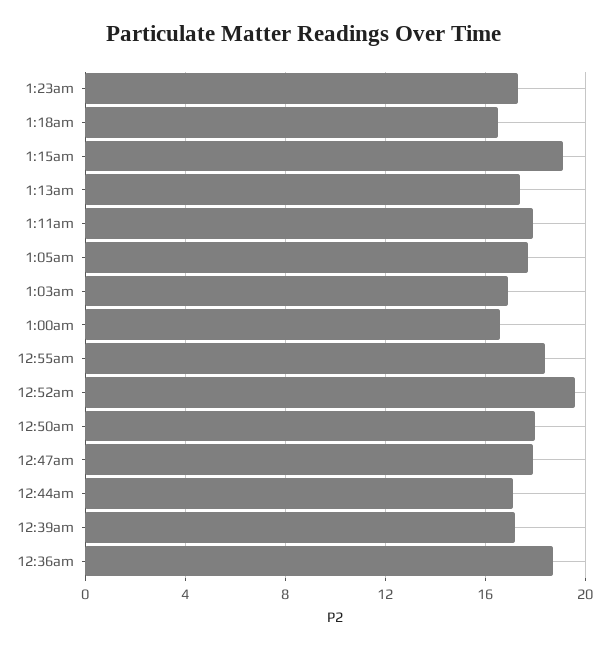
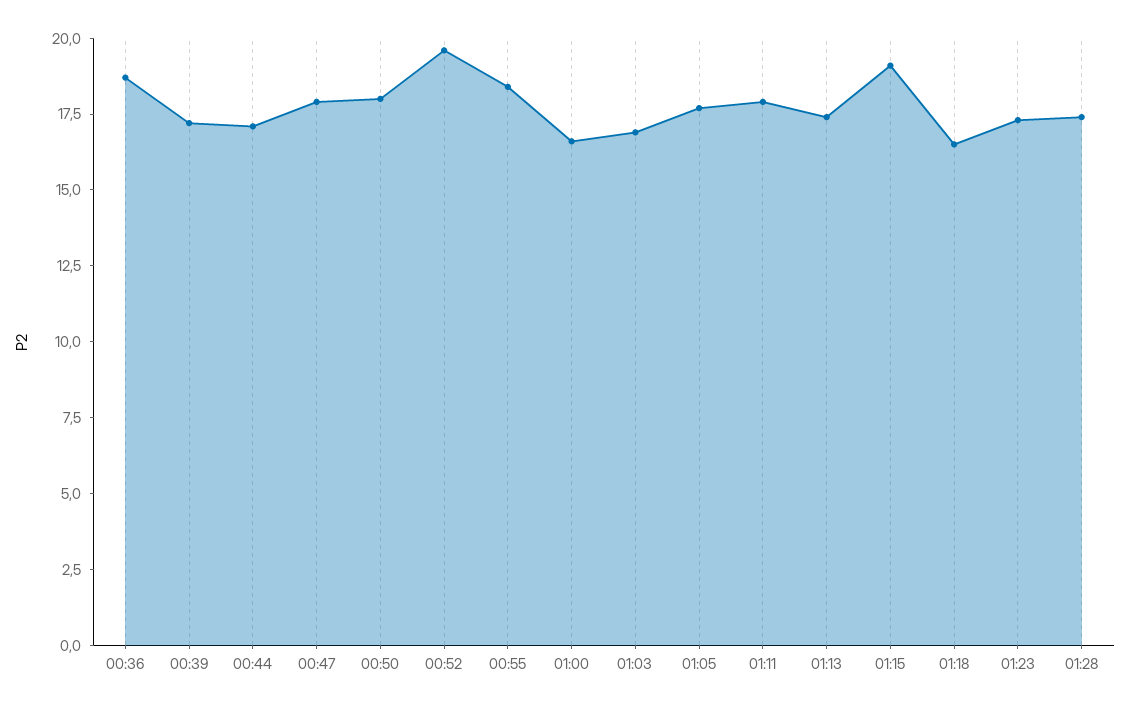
01:28: none -> 17.5

